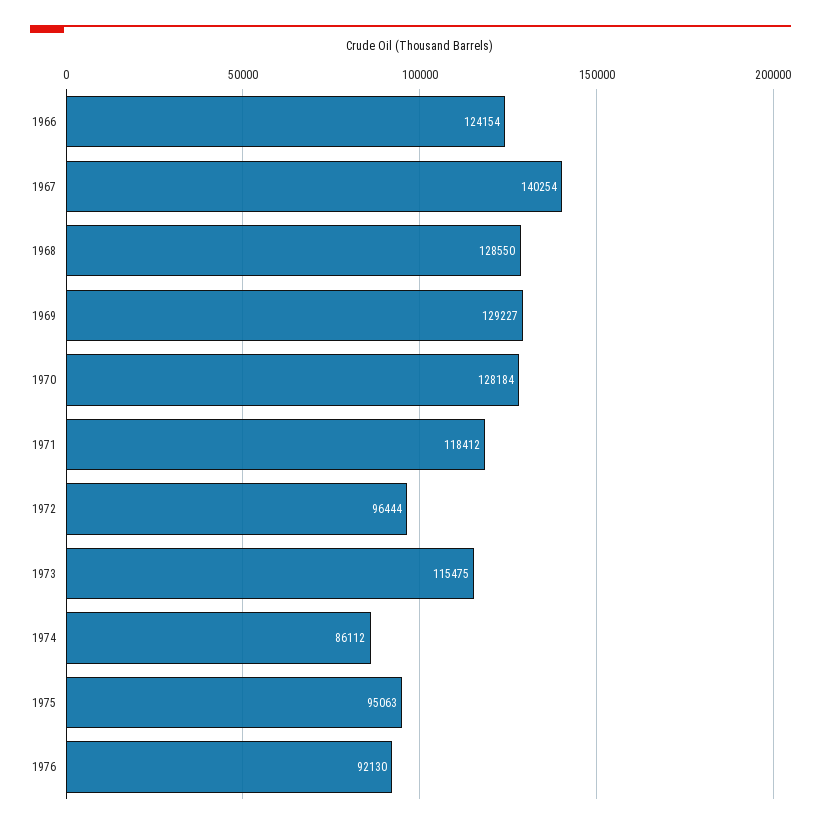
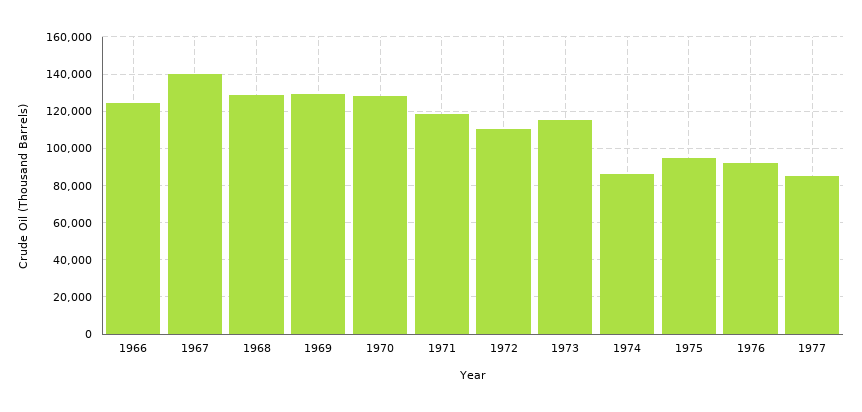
1972: 96444 -> 110000
1977: none -> 85000

